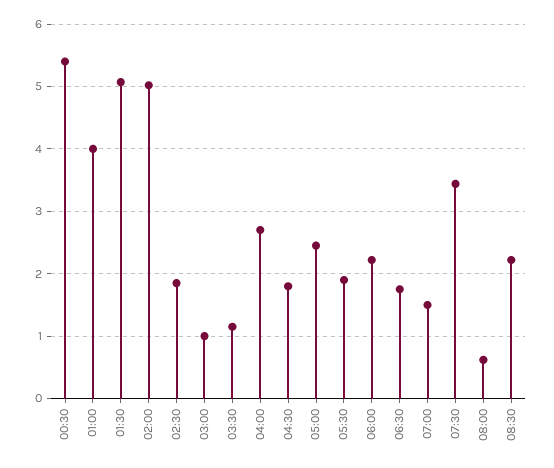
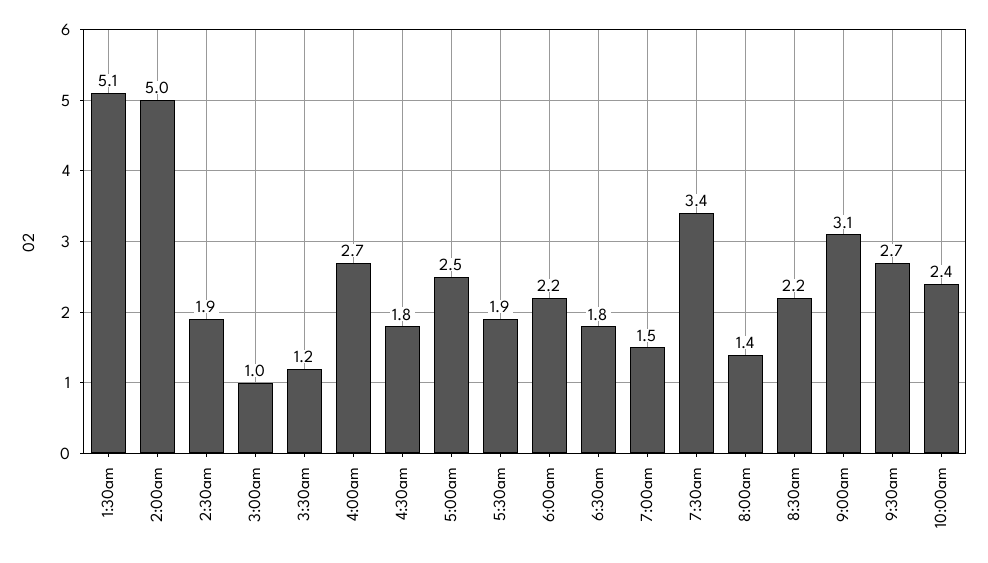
00:30: 5.4 -> none
01:00: 4 -> none
08:00: 0.6 -> 1.4
9:00am: none -> 3.1
9:30am: none -> 2.7
10:00am: none -> 2.4

